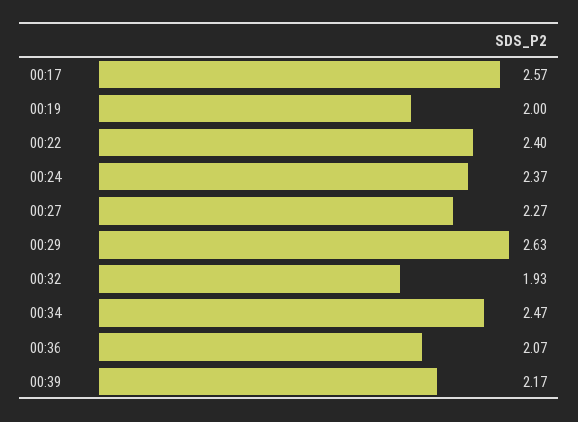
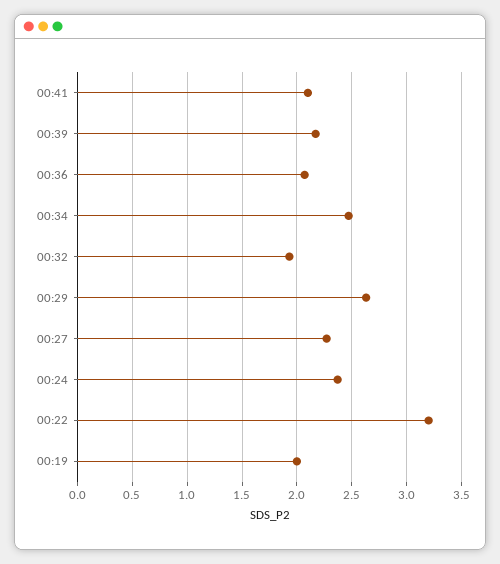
00:17: 2.57 -> none
00:22: 2.4 -> 3.2
00:41: none -> 2.1

